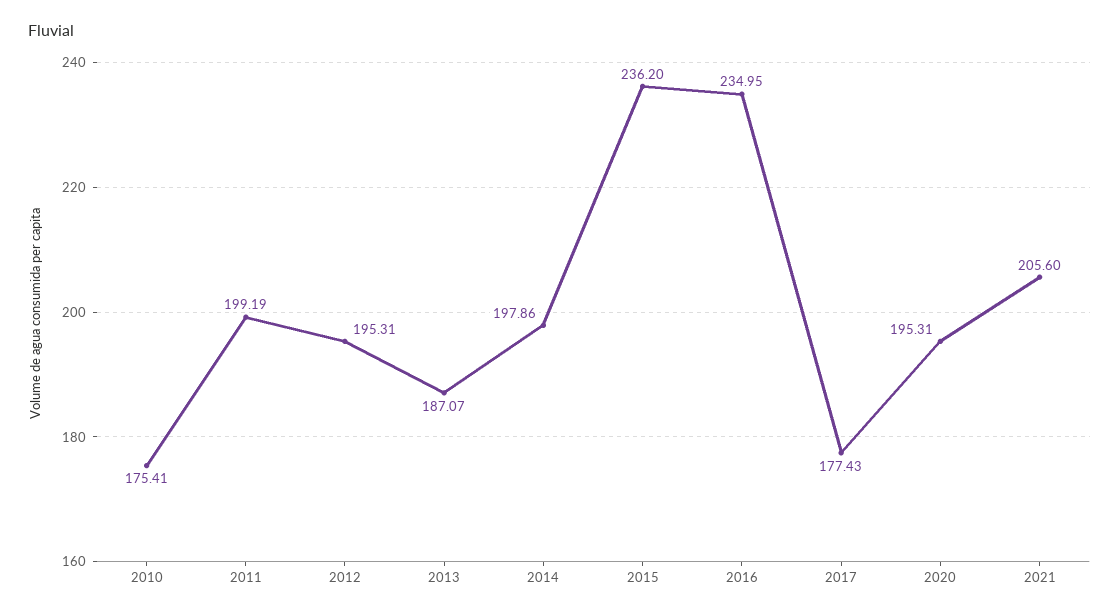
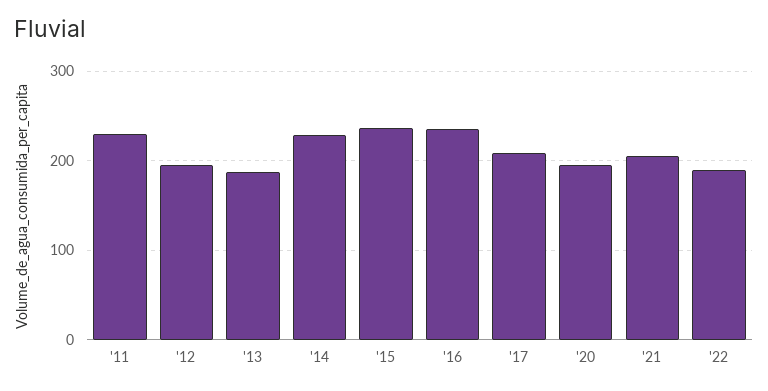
2010: 175.41 -> none
2011: 199.19 -> 230
2014: 197.86 -> 230
2017: 177.43 -> 210
'22: none -> 190

